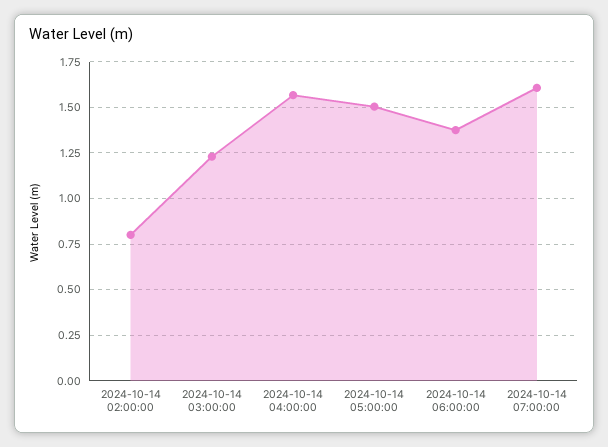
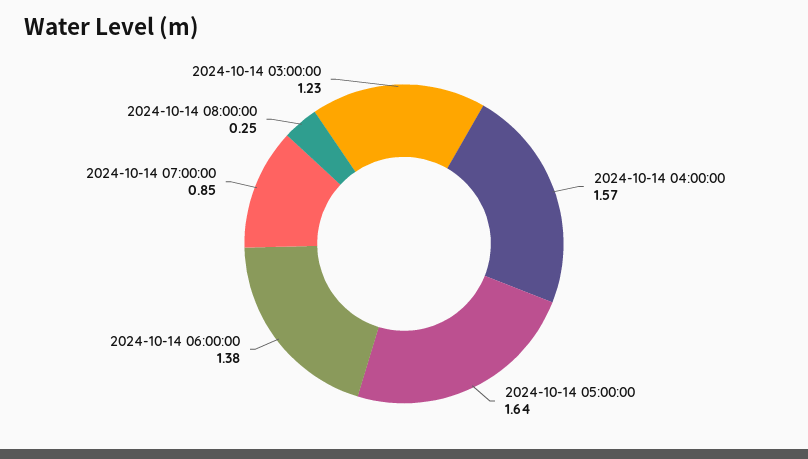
2024-10-14 02:00:00: 0.8 -> none
2024-10-14 05:00:00: 1.5 -> 1.64
2024-10-14 07:00:00: 1.6 -> 0.85
2024-10-14 08:00:00: none -> 0.25

